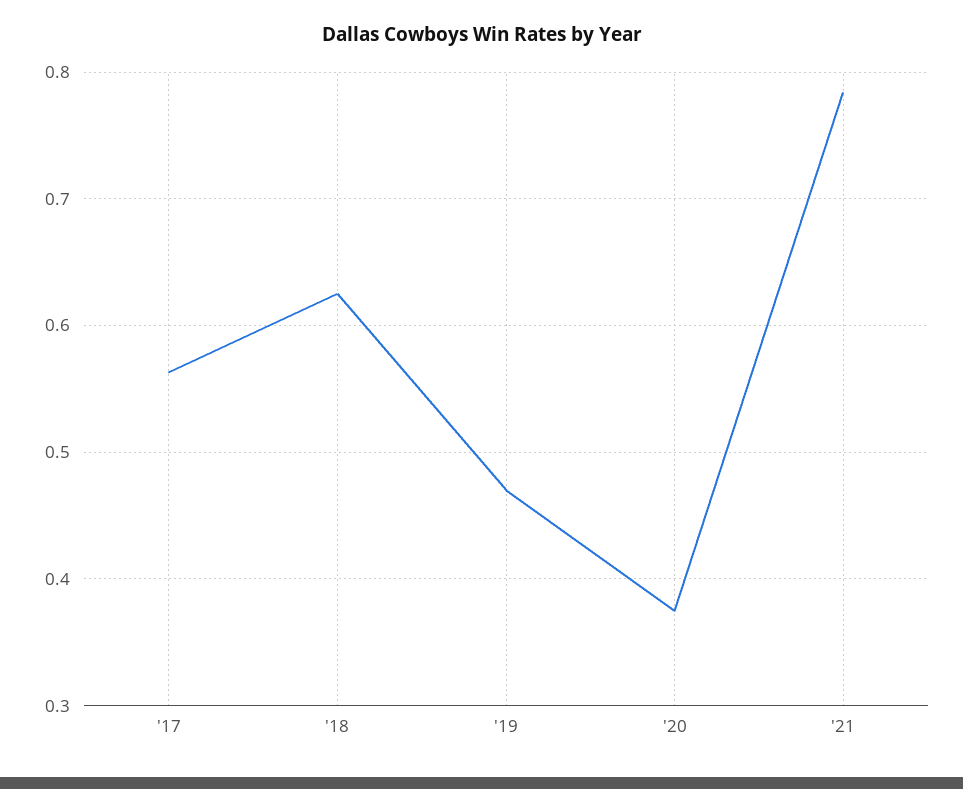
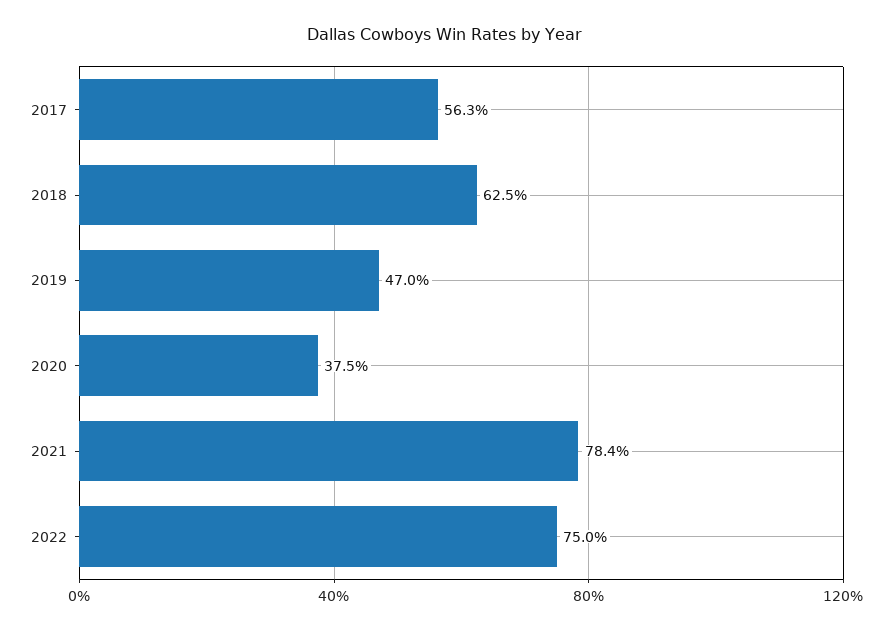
2022: none -> 0.75

